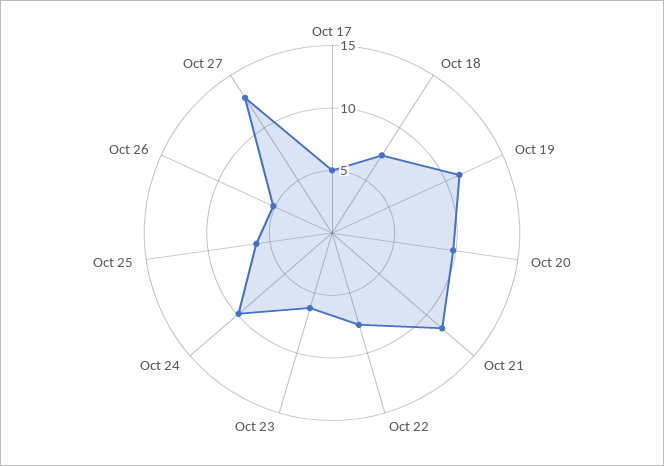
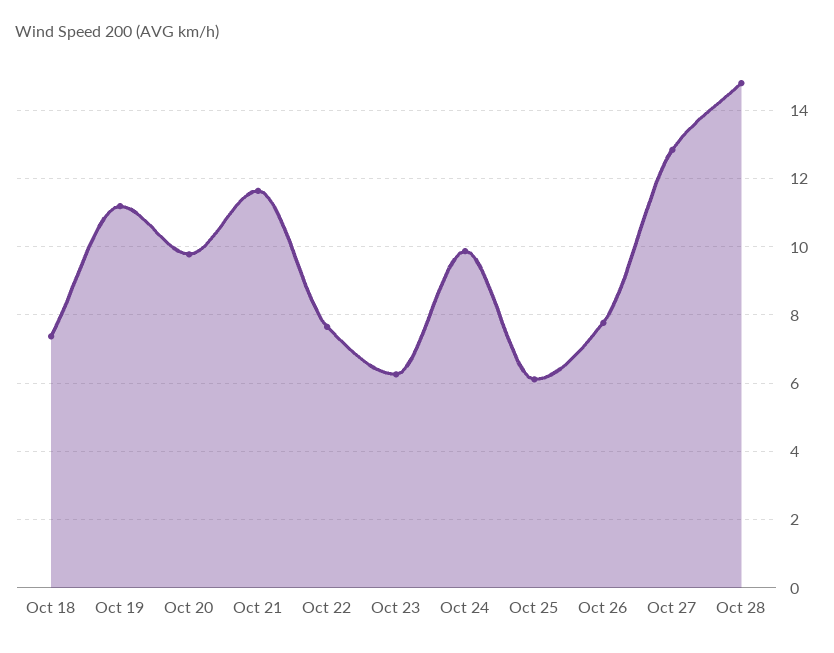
Oct 17: 5 -> none
Oct 26: 5 -> 7.8
Oct 28: none -> 14.8

